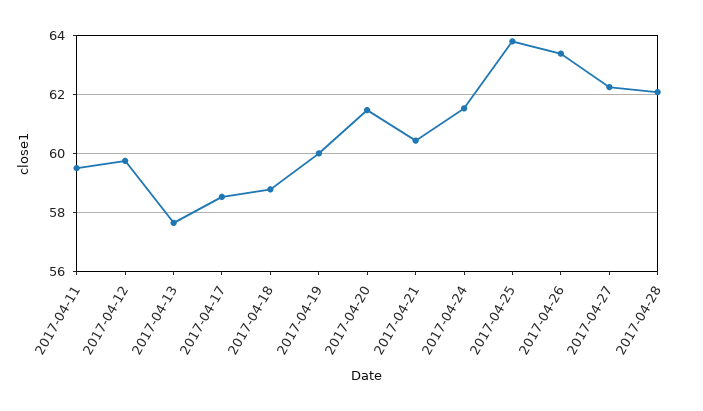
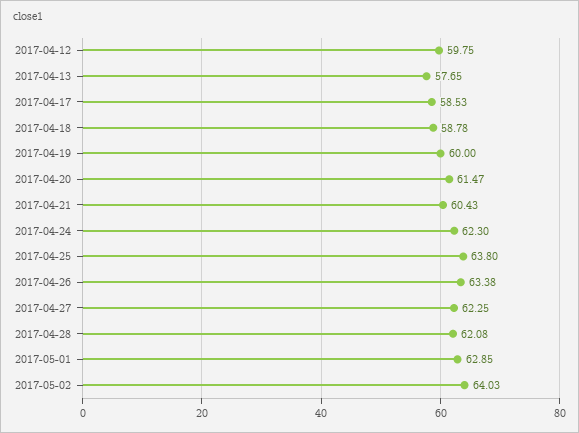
2017-04-11: 59.5 -> none
2017-04-24: 61.5 -> 62.3
2017-05-01: none -> 62.85
2017-05-02: none -> 64.03

